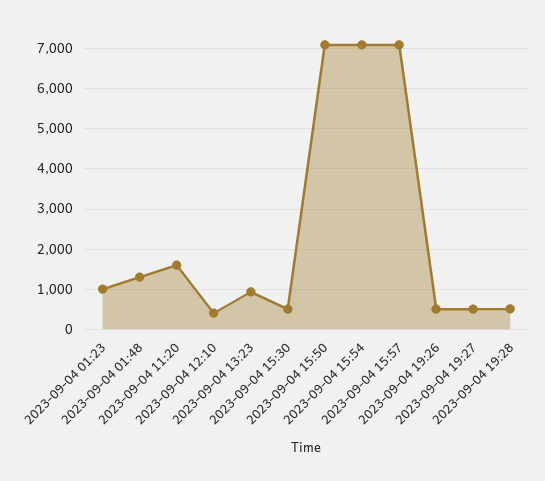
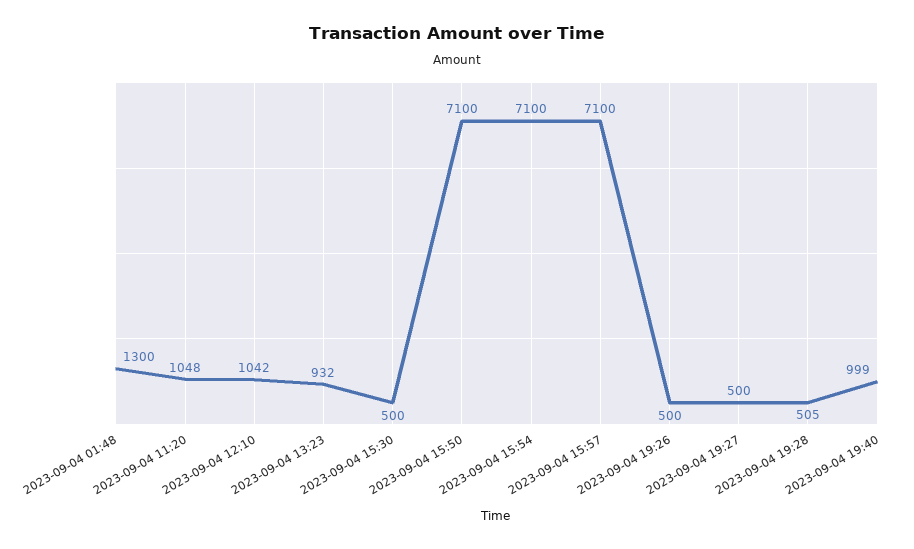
2023-09-04 01:23: 1000 -> none
2023-09-04 11:20: 1600 -> 1048
2023-09-04 12:10: 400 -> 1042
2023-09-04 19:40: none -> 999

